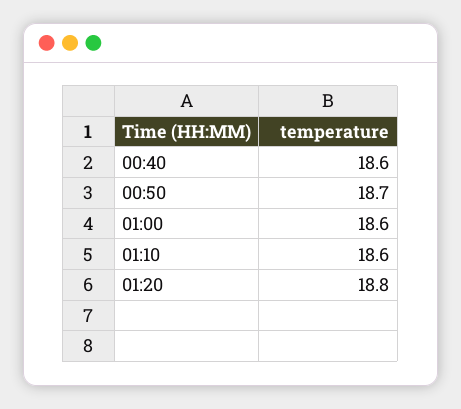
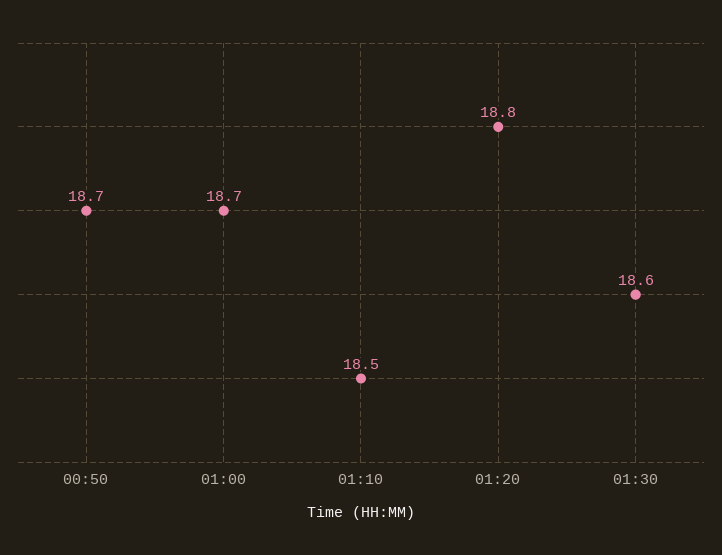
00:40: 18.6 -> none
01:00: 18.6 -> 18.7
01:10: 18.6 -> 18.5
01:30: none -> 18.6

